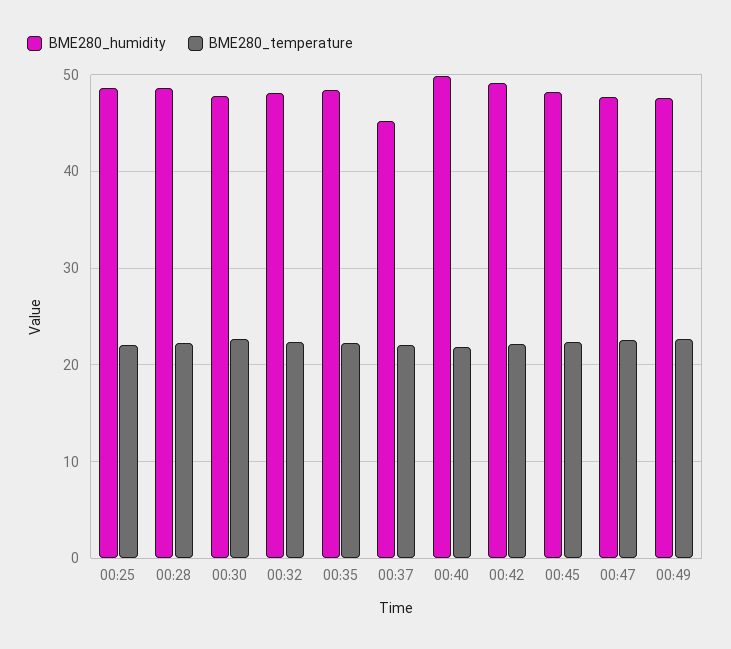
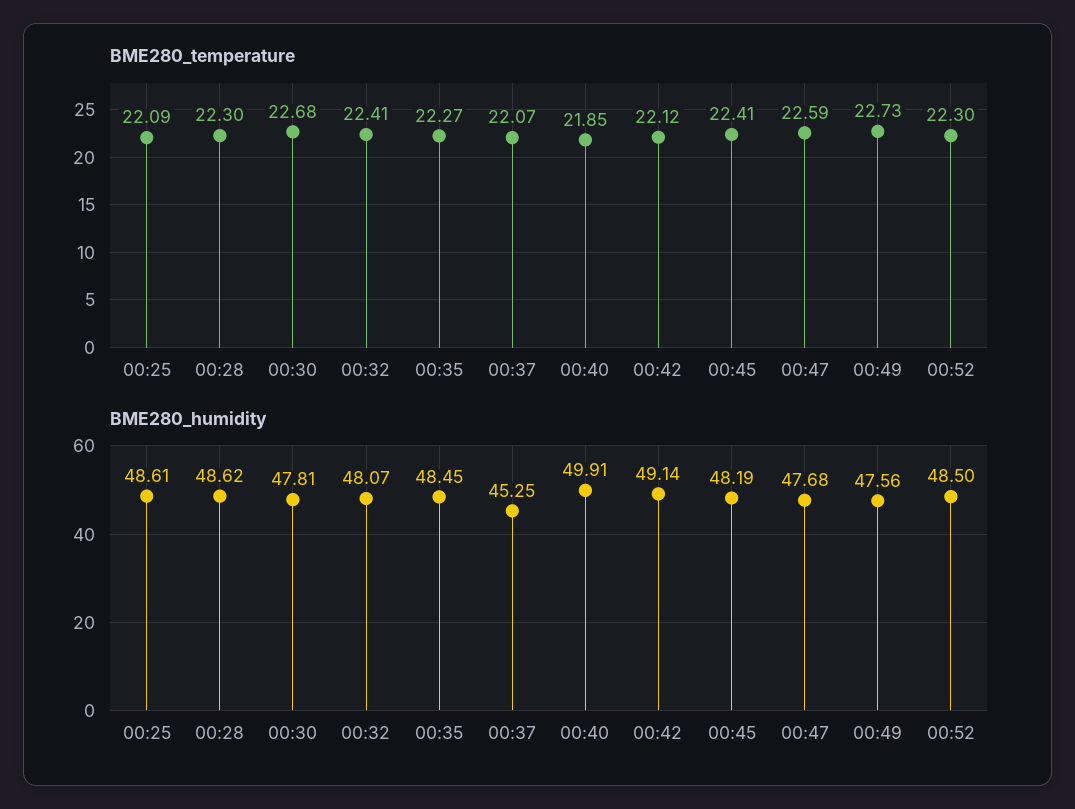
BME280_temperature, 00:52: none -> 22.3
BME280_humidity, 00:52: none -> 48.5

